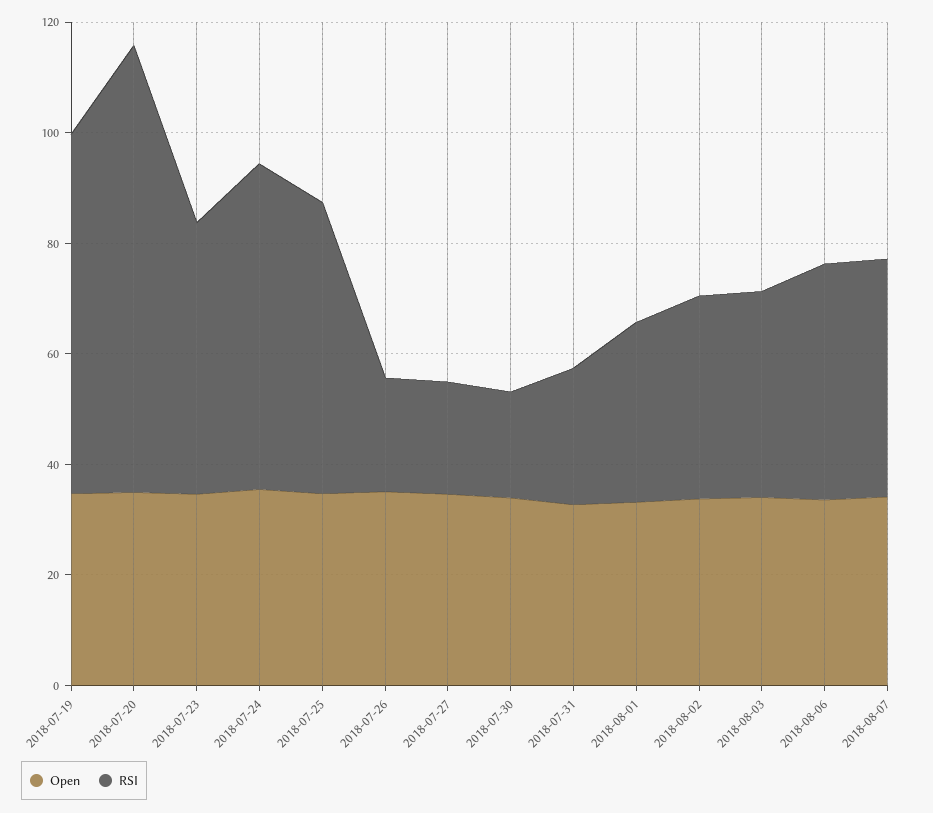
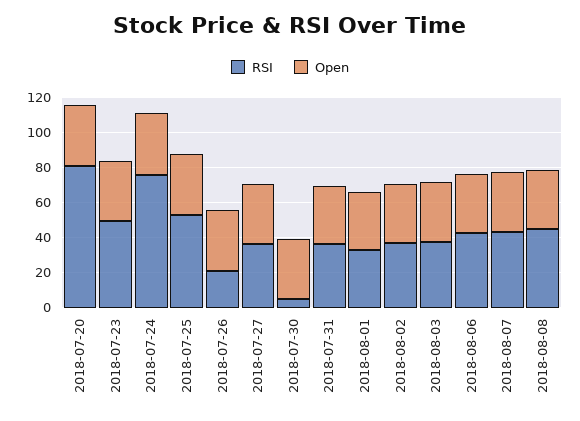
Open, 2018-07-19: 35 -> none
RSI, 2018-07-19: 65 -> none
RSI, 2018-07-24: 60 -> 75
RSI, 2018-07-27: 20 -> 35
RSI, 2018-07-30: 20 -> 5
RSI, 2018-07-31: 25 -> 35
RSI, 2018-08-08: none -> 45
Open, 2018-08-08: none -> 35

